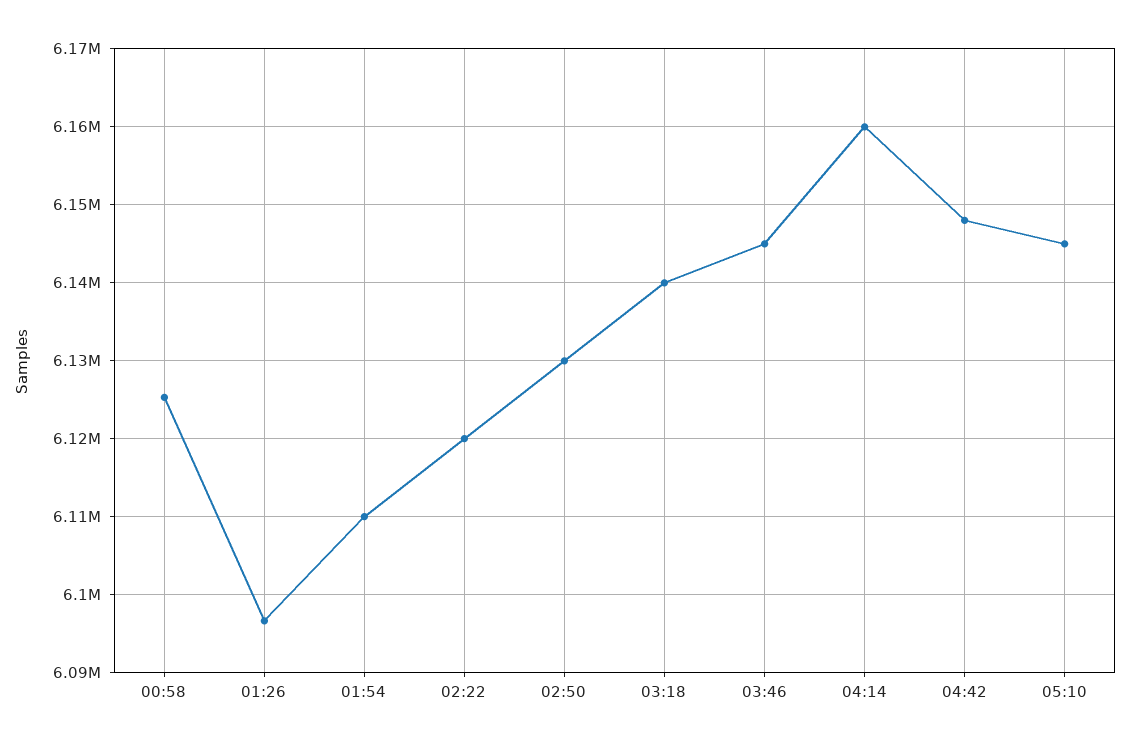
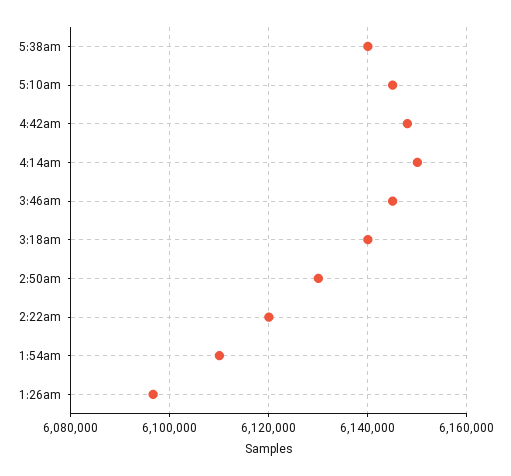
00:58: 6125000 -> none
04:14: 6160000 -> 6150000
5:38am: none -> 6140000

